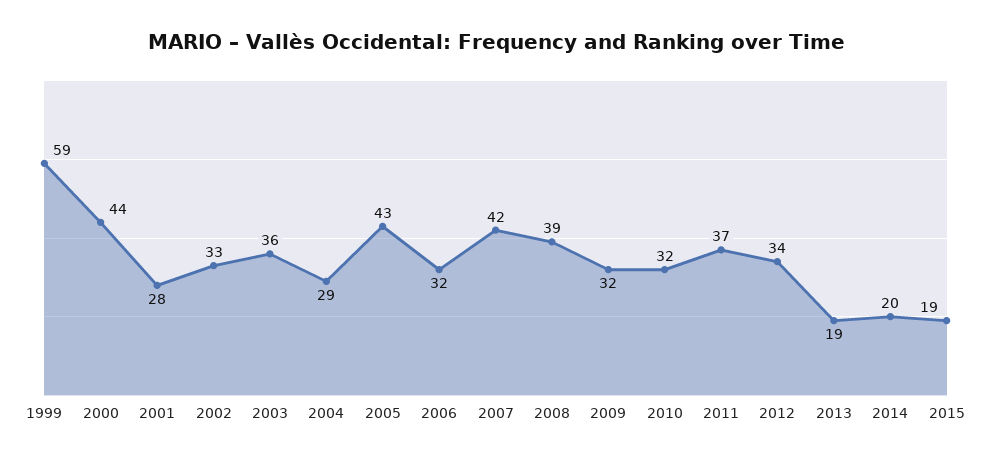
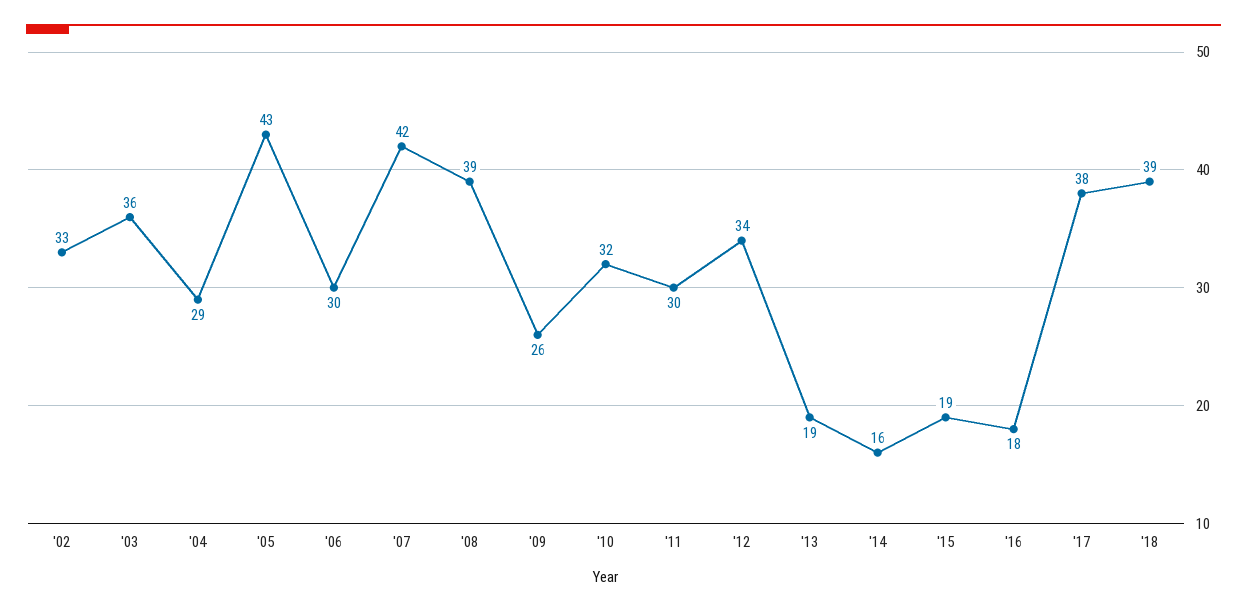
1999: 59 -> none
2000: 44 -> none
2001: 28 -> none
2006: 32 -> 30
2009: 32 -> 26
2011: 37 -> 30
2014: 20 -> 16
'16: none -> 18
'17: none -> 38
'18: none -> 39

